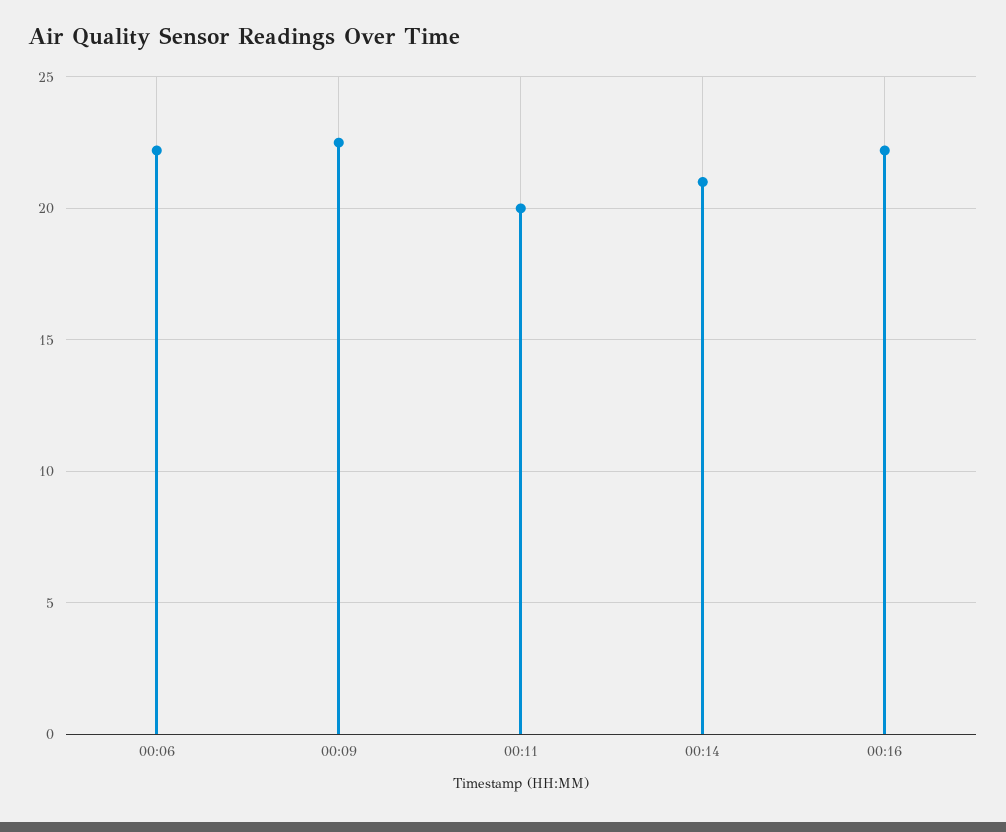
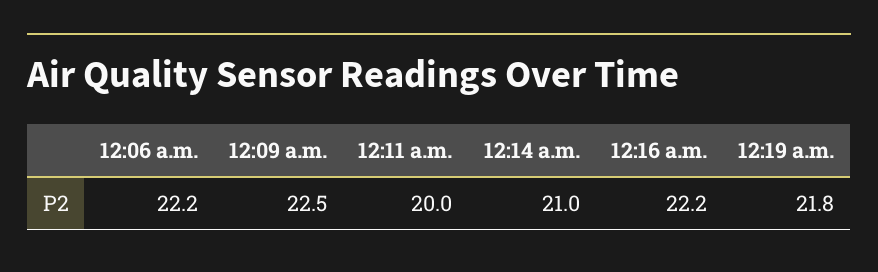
12:19 a.m.: none -> 21.8

